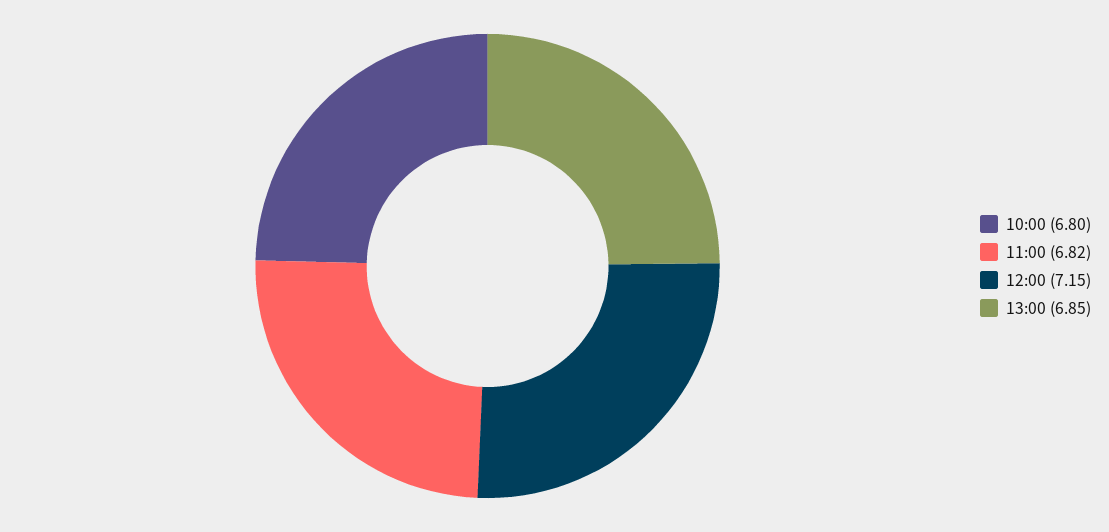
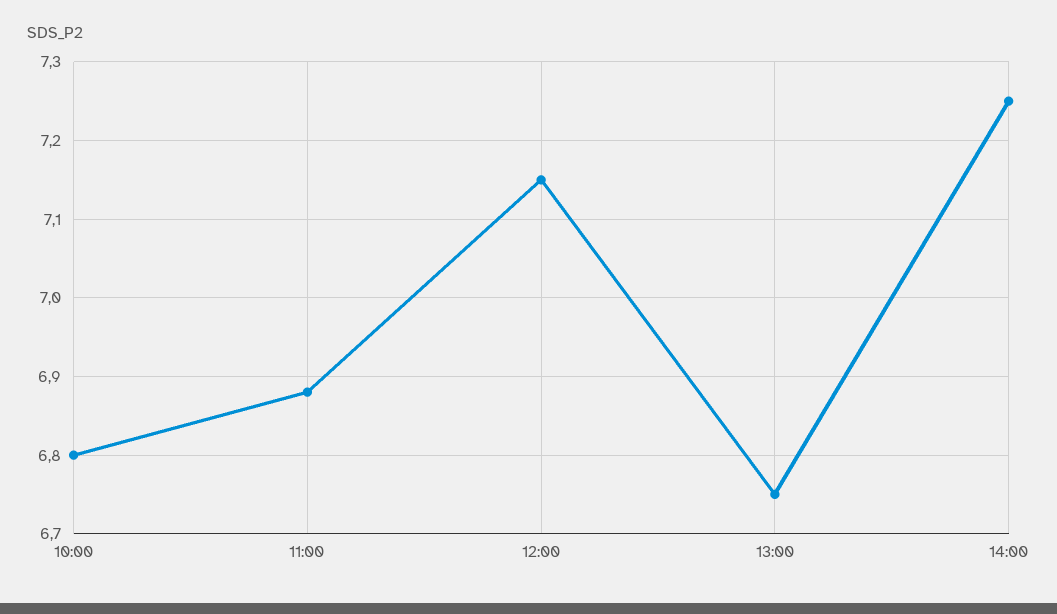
11:00: 6.82 -> 6.88
13:00: 6.85 -> 6.75
14:00: none -> 7.25

